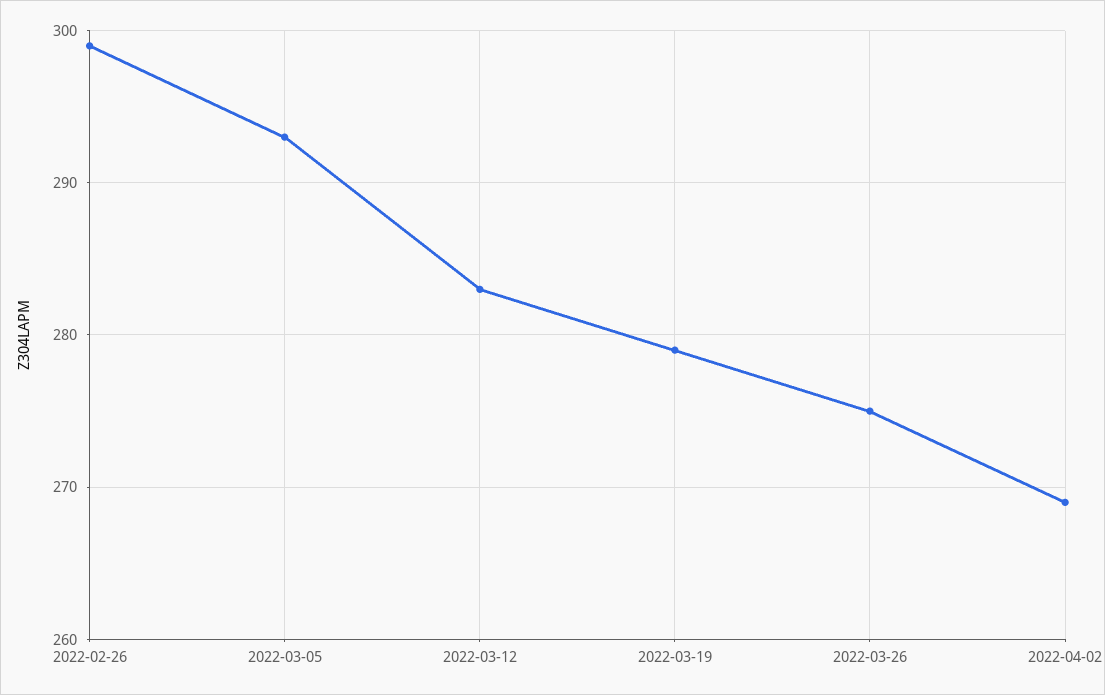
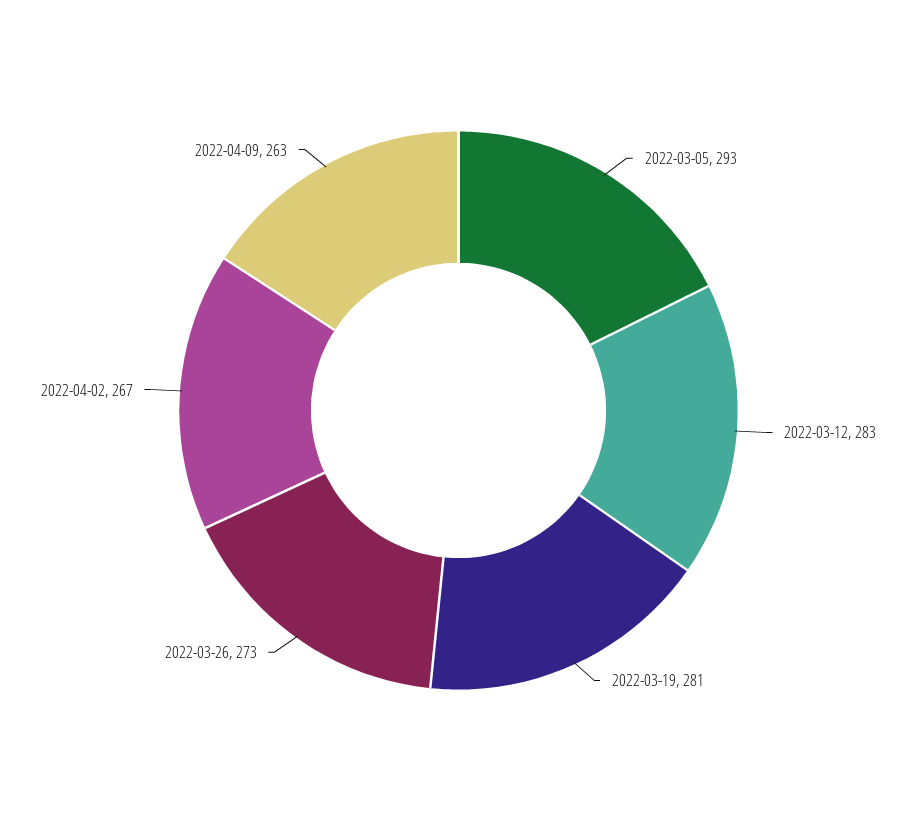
2022-02-26: 299 -> none
2022-03-19: 279 -> 281
2022-03-26: 275 -> 273
2022-04-02: 269 -> 267
2022-04-09: none -> 263

